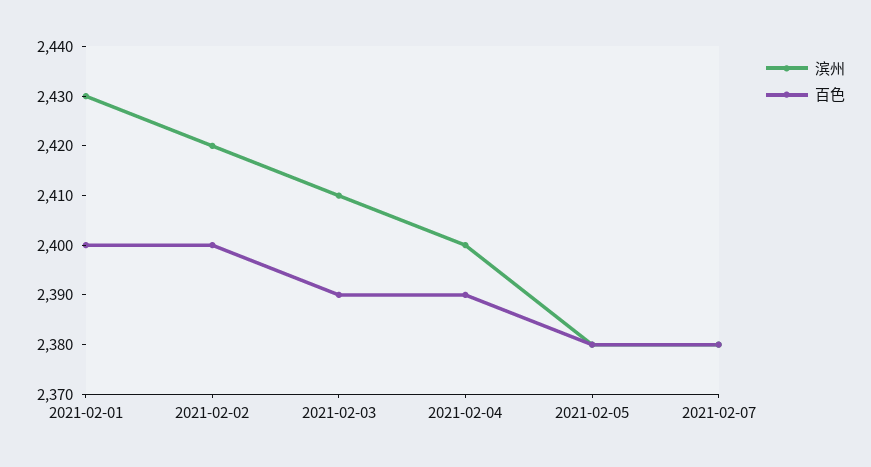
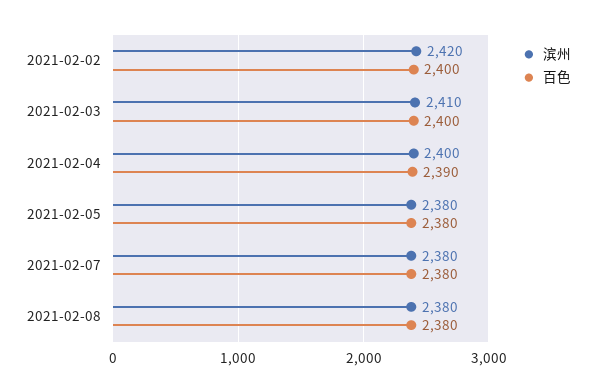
滨州, 2021-02-01: 2430 -> none
百色, 2021-02-01: 2400 -> none
百色, 2021-02-03: 2390 -> 2400
滨州, 2021-02-08: none -> 2380
百色, 2021-02-08: none -> 2380

